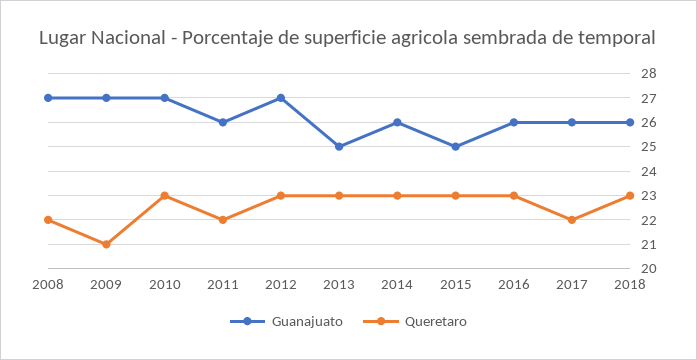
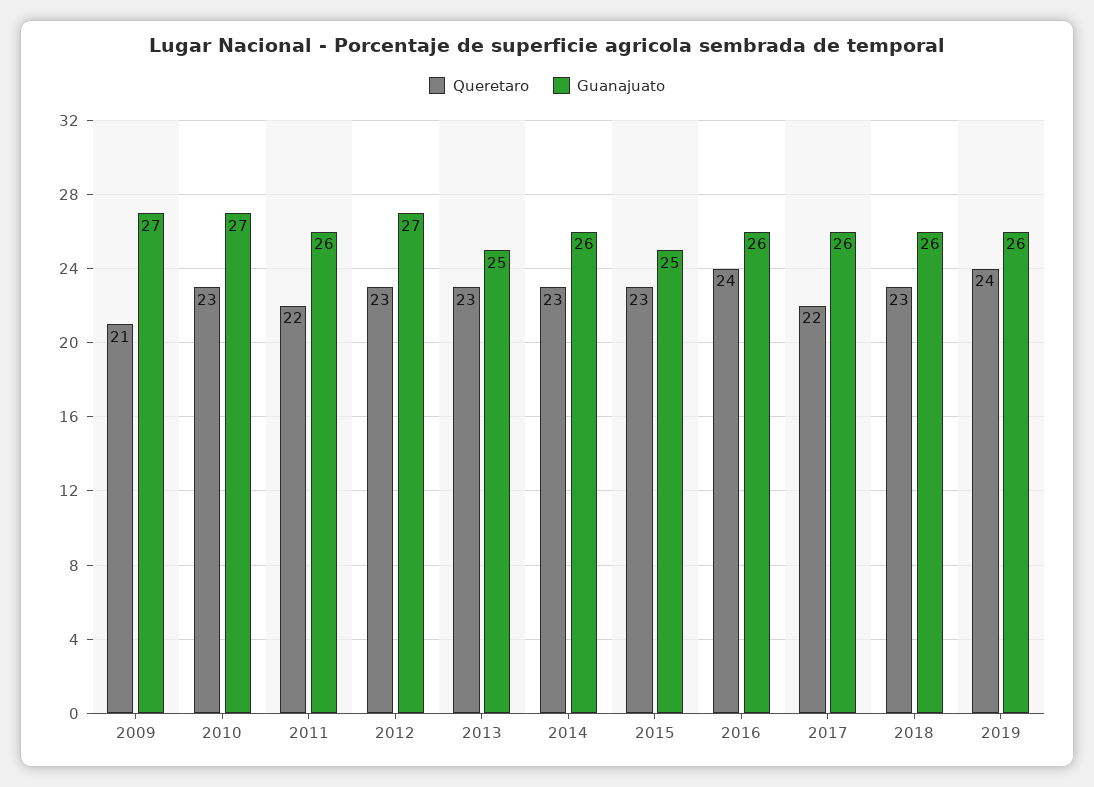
Guanajuato, 2008: 27 -> none
Queretaro, 2008: 22 -> none
Queretaro, 2016: 23 -> 24
Queretaro, 2019: none -> 24
Guanajuato, 2019: none -> 26

